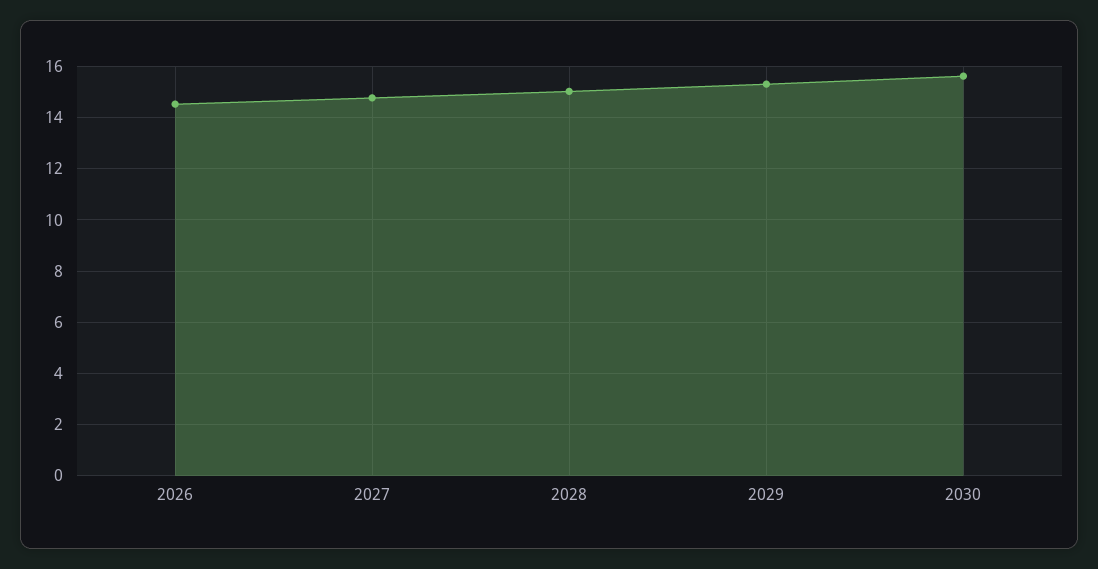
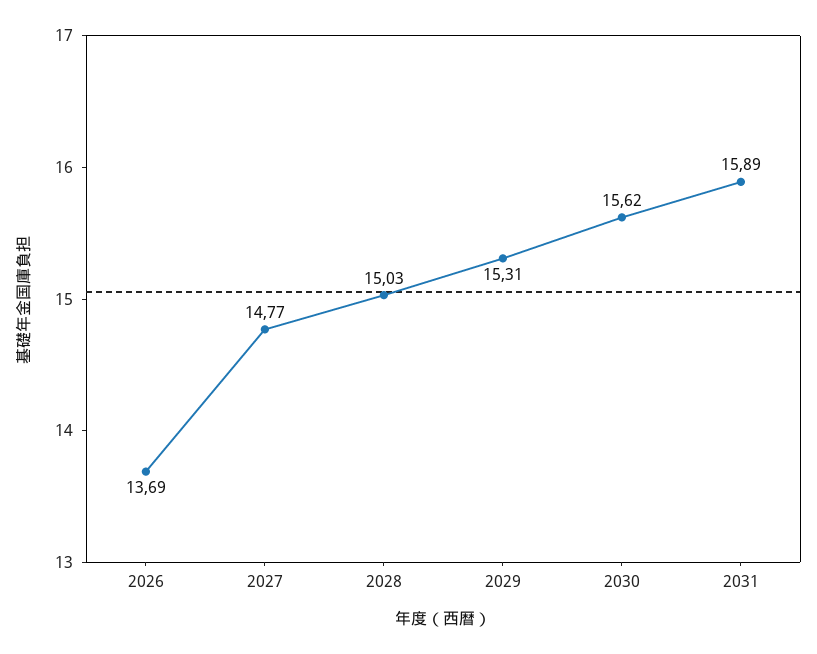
2026: 14.5 -> 13.69
2031: none -> 15.89

